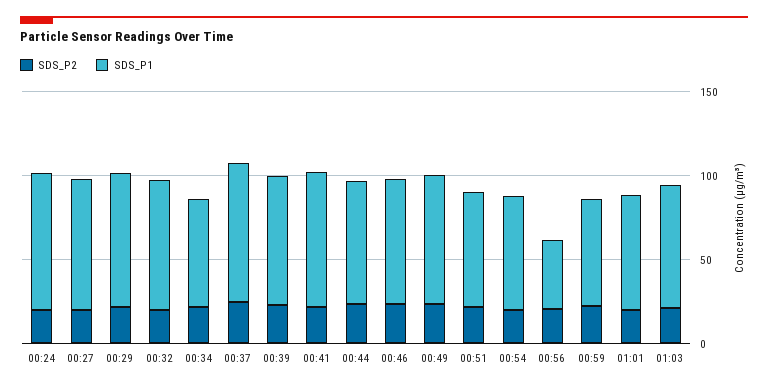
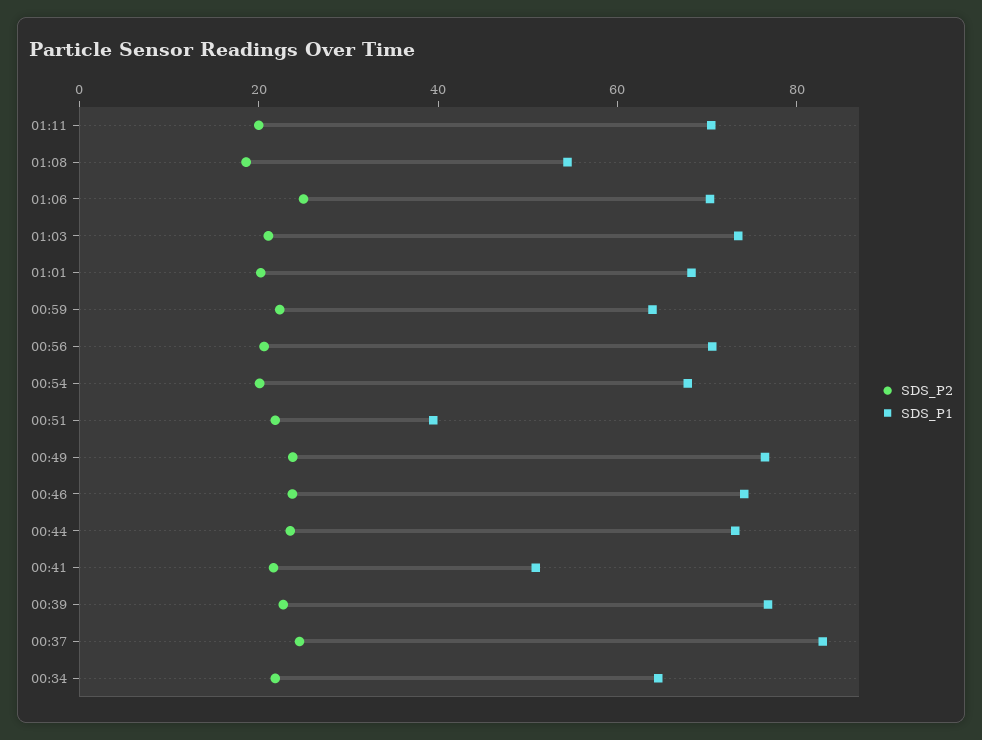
SDS_P2, 00:24: 20 -> none
SDS_P1, 00:24: 80 -> none
SDS_P2, 00:27: 20 -> none
SDS_P1, 00:27: 80 -> none
SDS_P2, 00:29: 20 -> none
SDS_P1, 00:29: 80 -> none
SDS_P2, 00:32: 20 -> none
SDS_P1, 00:32: 80 -> none
SDS_P1, 00:41: 80 -> 50
SDS_P1, 00:51: 70 -> 40
SDS_P1, 00:56: 40 -> 70
SDS_P2, 01:11: none -> 20
SDS_P1, 01:11: none -> 70
SDS_P2, 01:08: none -> 20
SDS_P1, 01:08: none -> 55
SDS_P2, 01:06: none -> 25
SDS_P1, 01:06: none -> 70

